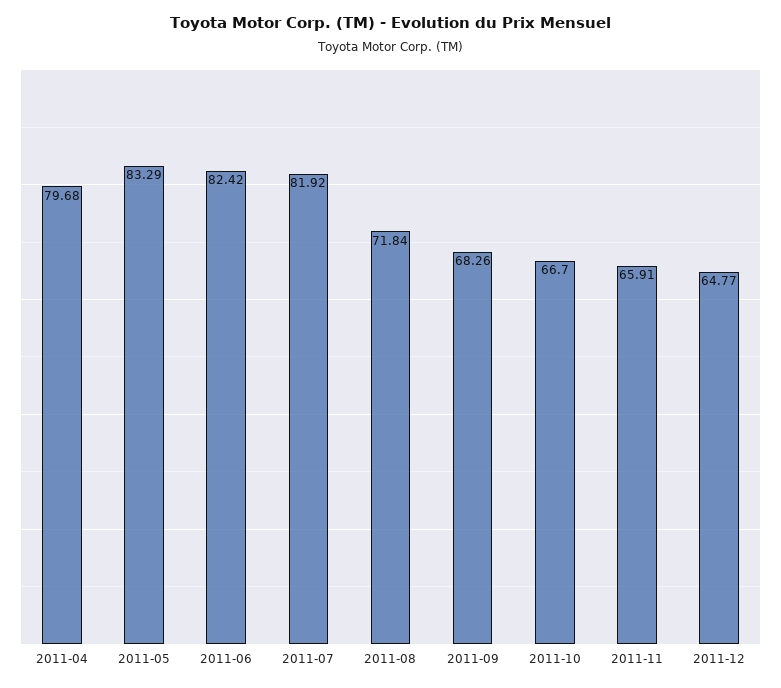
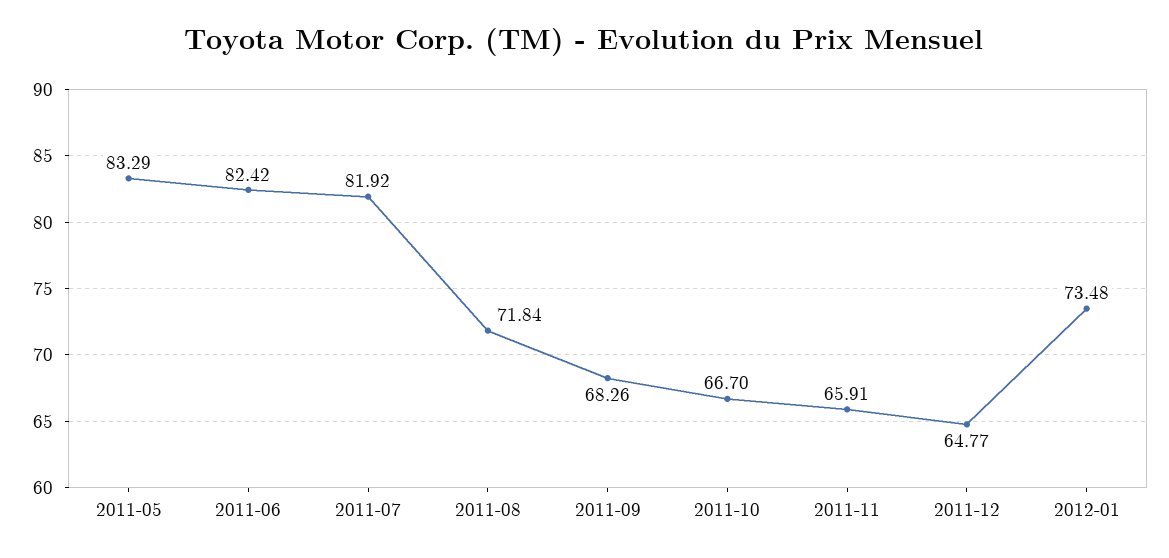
2011-04: 79.68 -> none
2012-01: none -> 73.48

